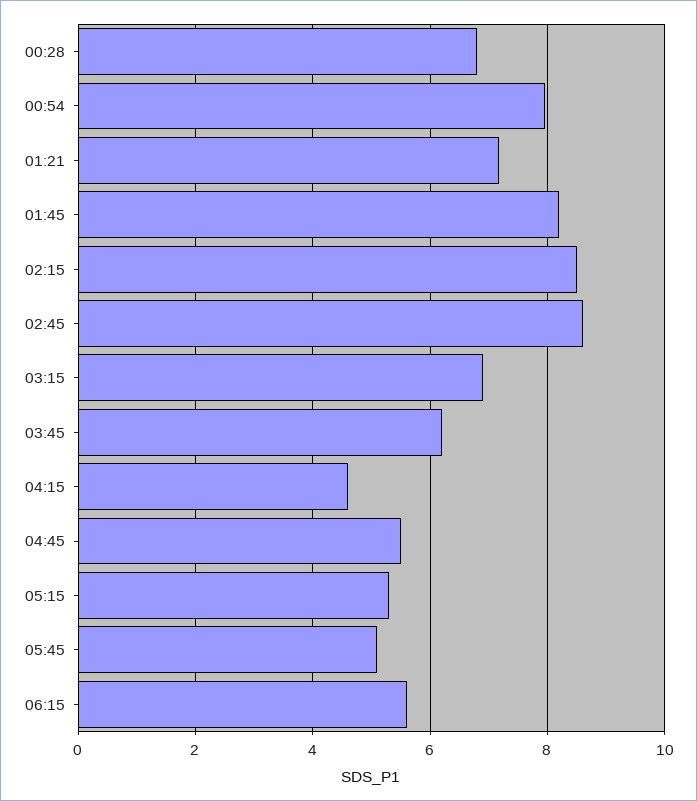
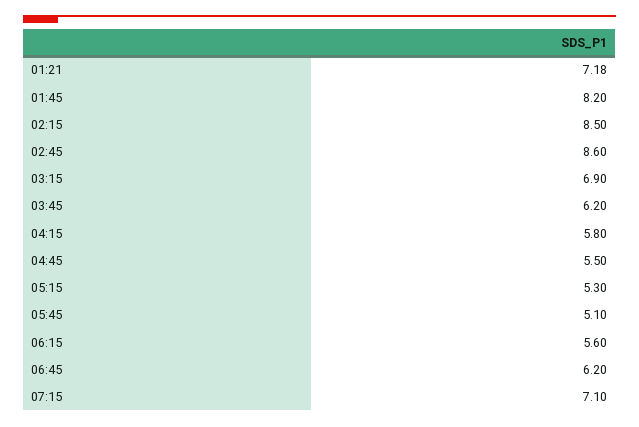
00:28: 6.8 -> none
00:54: 8 -> none
04:15: 4.6 -> 5.8
06:45: none -> 6.2
07:15: none -> 7.1

